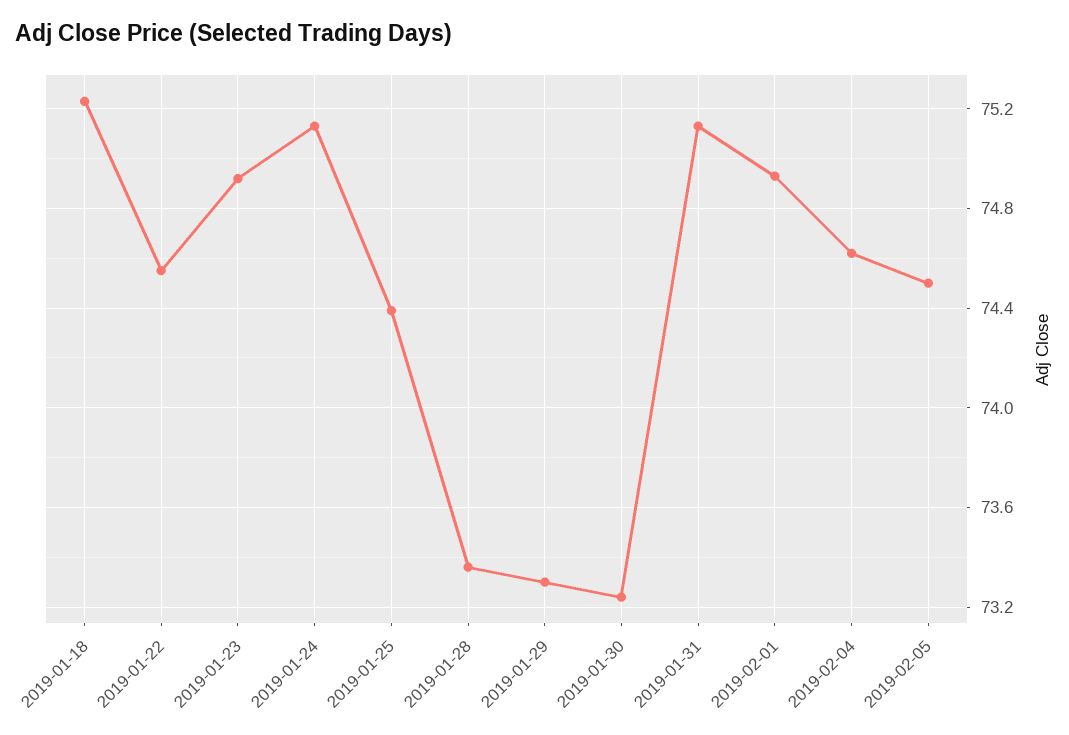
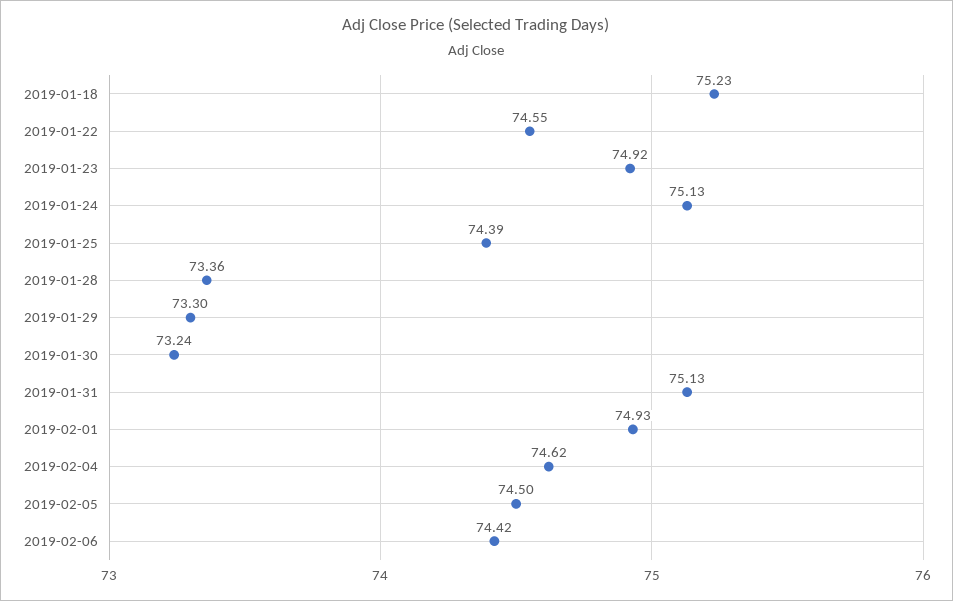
2019-02-06: none -> 74.42

